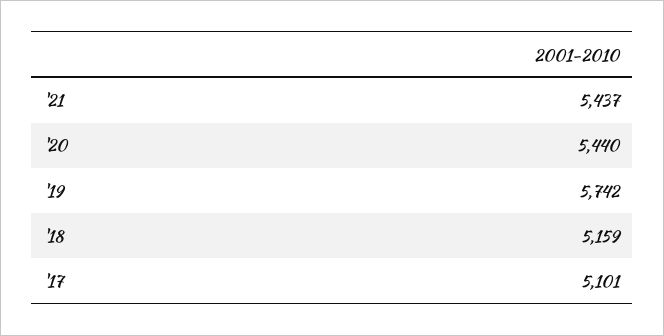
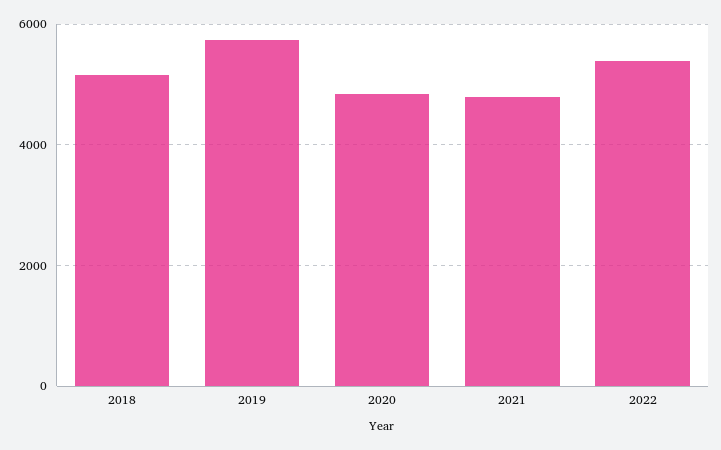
'21: 5437 -> 4800
'20: 5440 -> 4800
'17: 5101 -> none
2022: none -> 5400

